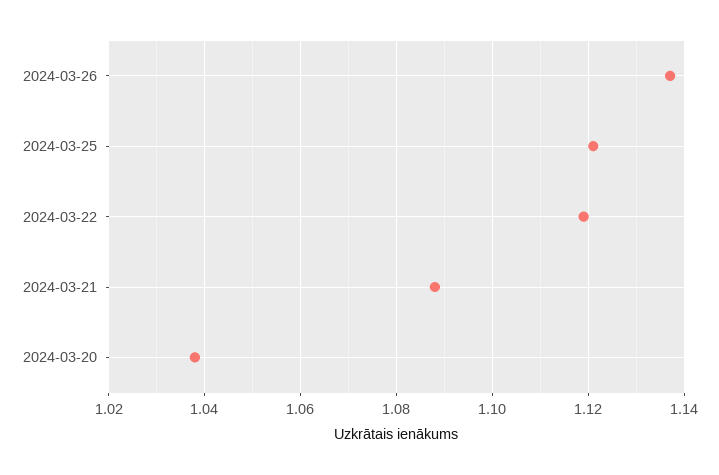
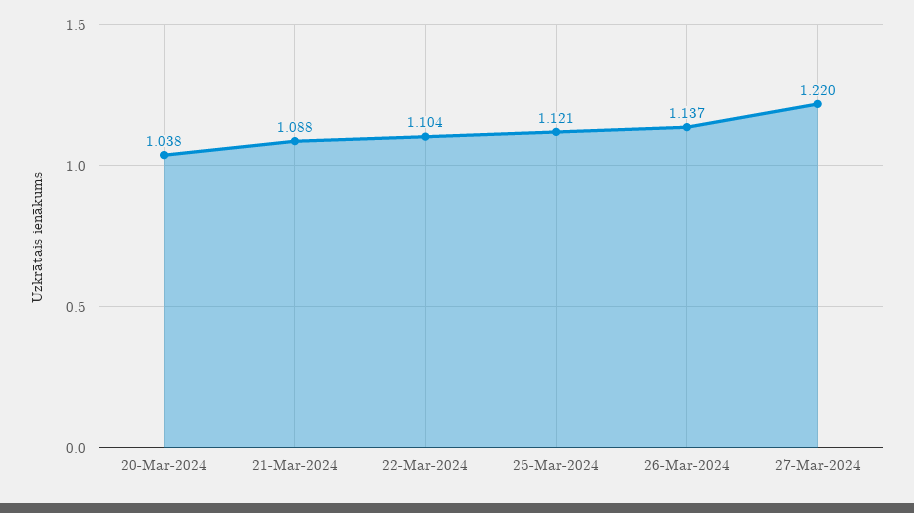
2024-03-22: 1.12 -> 1.104
27-Mar-2024: none -> 1.22

